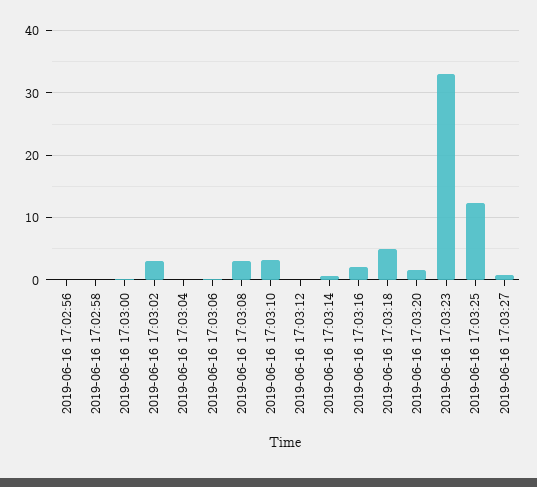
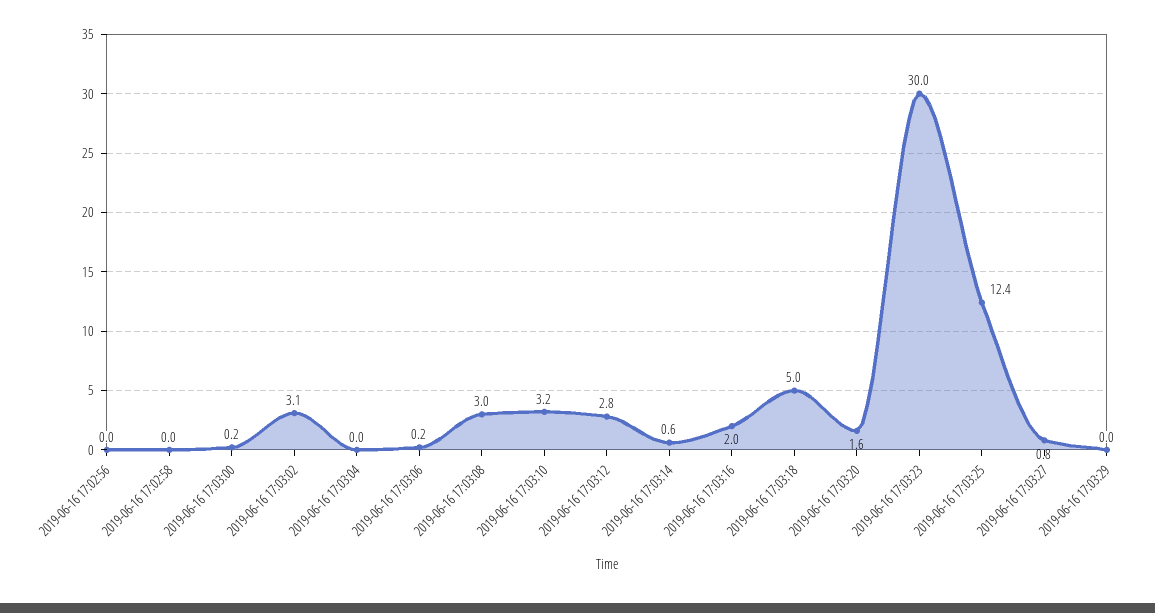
2019-06-16 17:03:12: 0 -> 2.8
2019-06-16 17:03:23: 33 -> 30
2019-06-16 17:03:29: none -> 0

